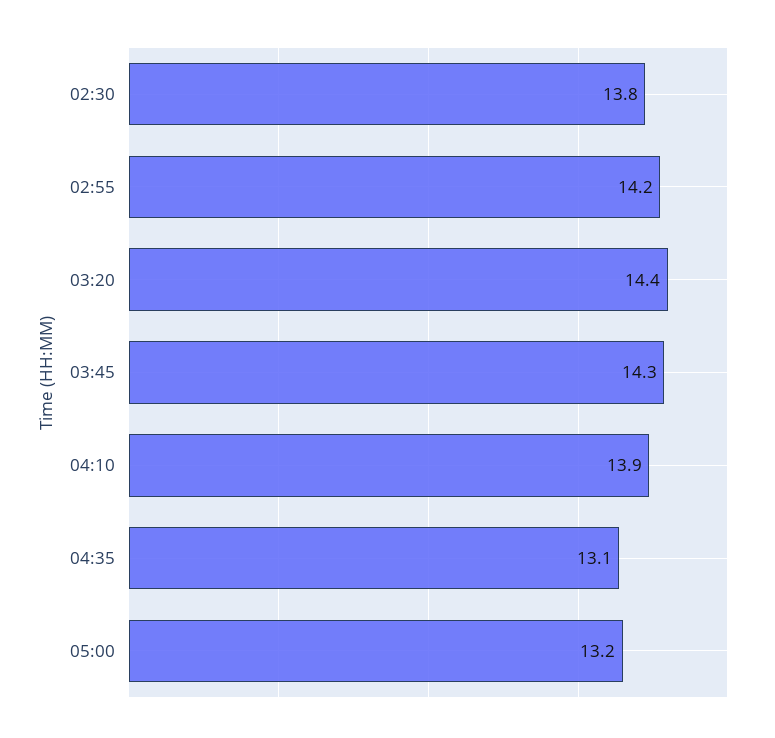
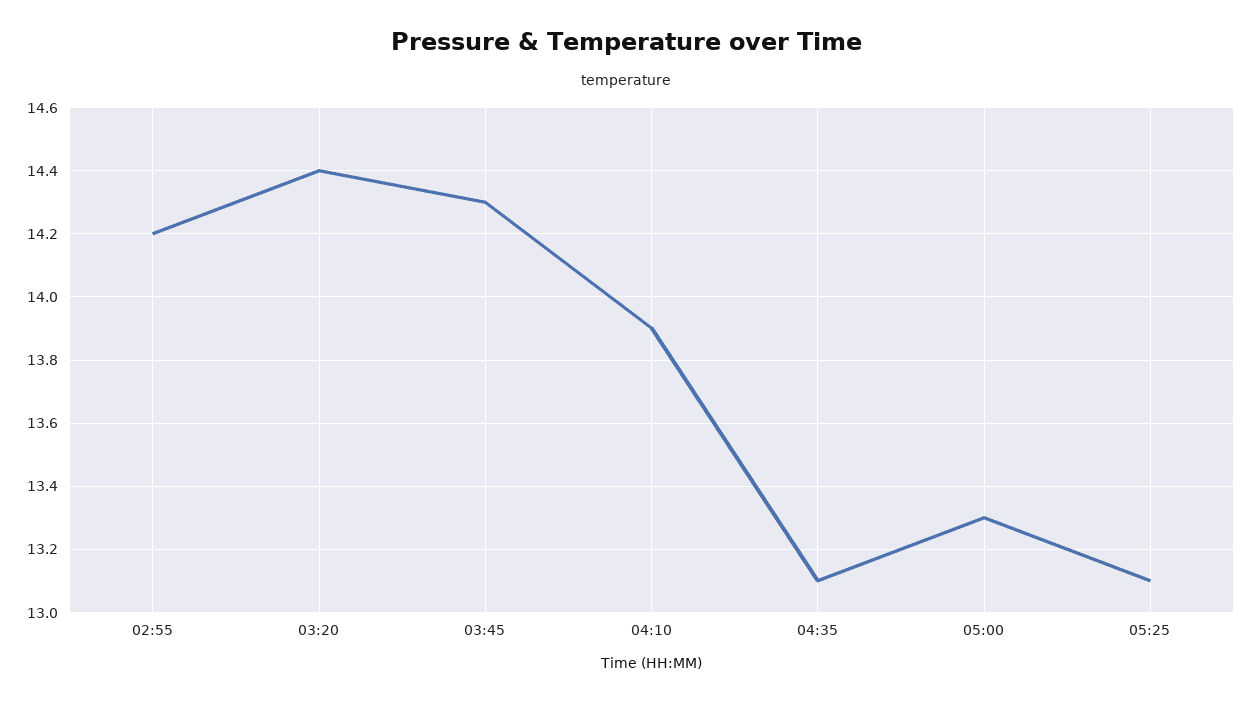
02:30: 13.8 -> none
05:00: 13.2 -> 13.3
05:25: none -> 13.1

